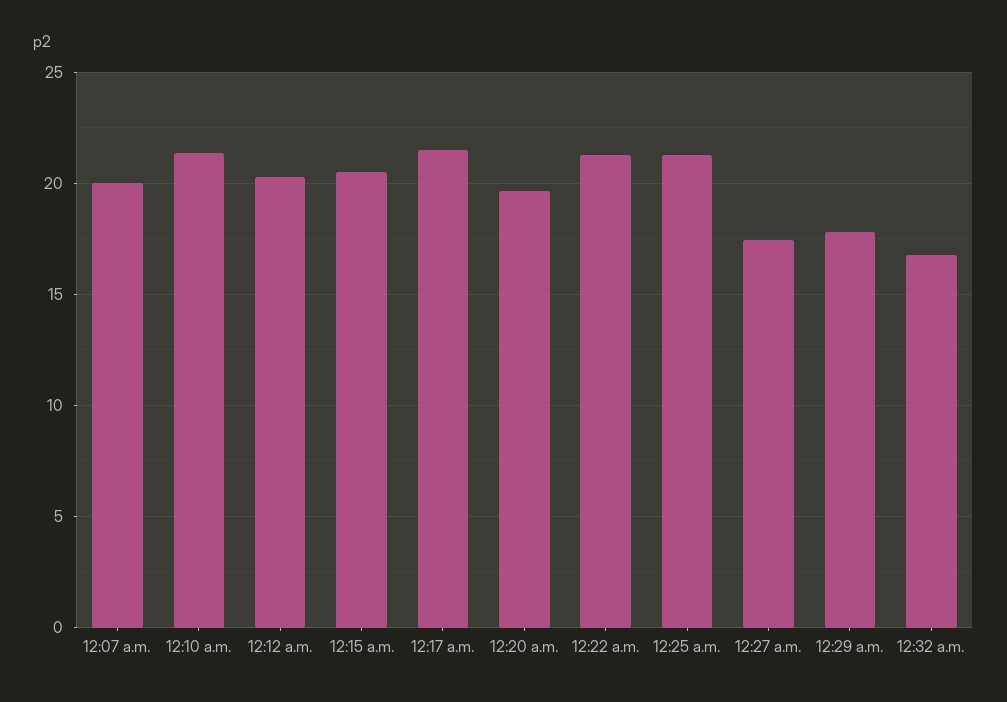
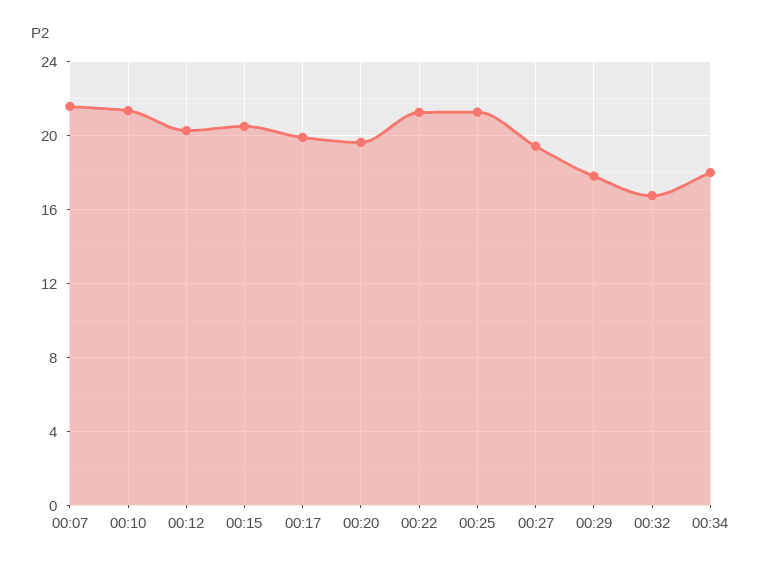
12:07 a.m.: 20 -> 21.5
12:17 a.m.: 21.5 -> 20
12:27 a.m.: 17.5 -> 19.5
00:34: none -> 18

